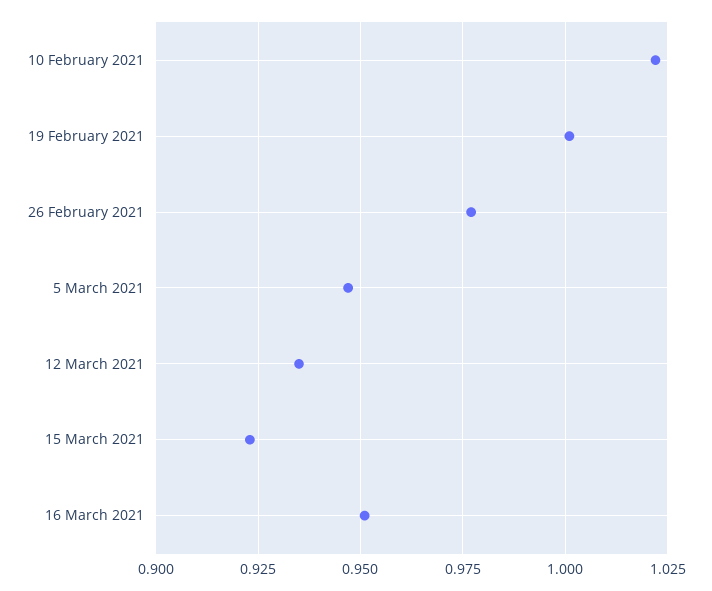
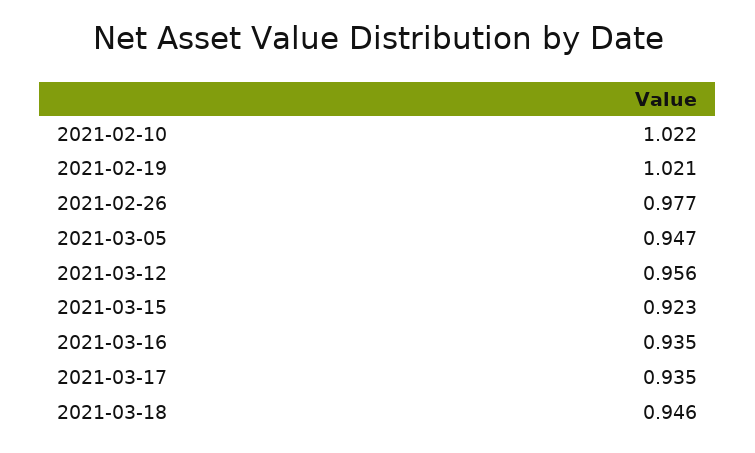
19 February 2021: 1 -> 1.021
12 March 2021: 0.935 -> 0.956
16 March 2021: 0.95 -> 0.935
2021-03-17: none -> 0.935
2021-03-18: none -> 0.946

